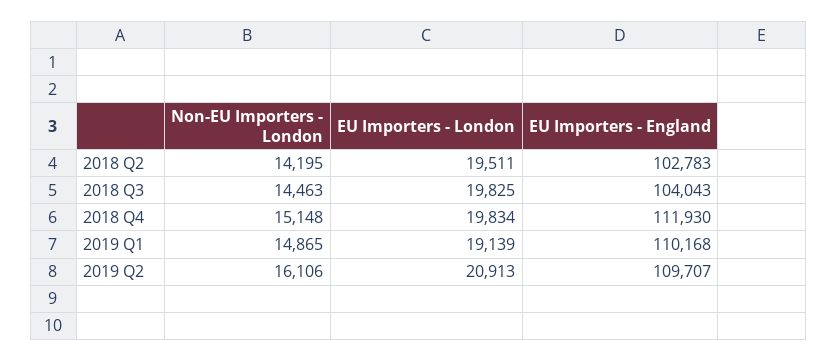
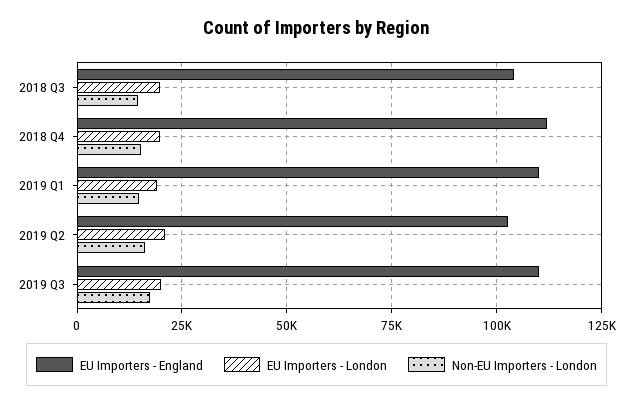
Non-EU Importers - London, 2018 Q2: 14195 -> none
EU Importers - London, 2018 Q2: 19511 -> none
EU Importers - England, 2018 Q2: 102783 -> none
EU Importers - England, 2019 Q2: 109707 -> 102500
EU Importers - England, 2019 Q3: none -> 110000
EU Importers - London, 2019 Q3: none -> 20000
Non-EU Importers - London, 2019 Q3: none -> 17500

